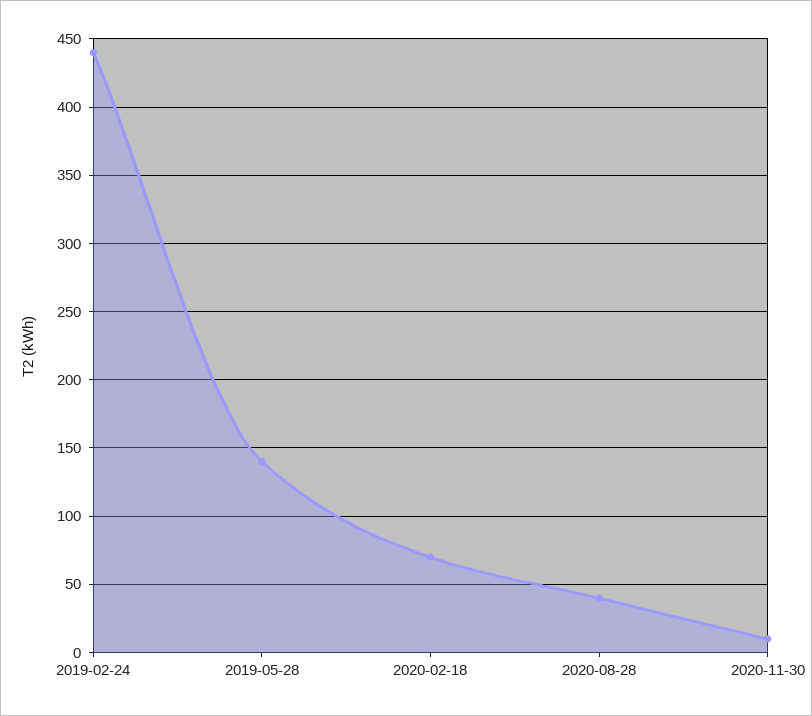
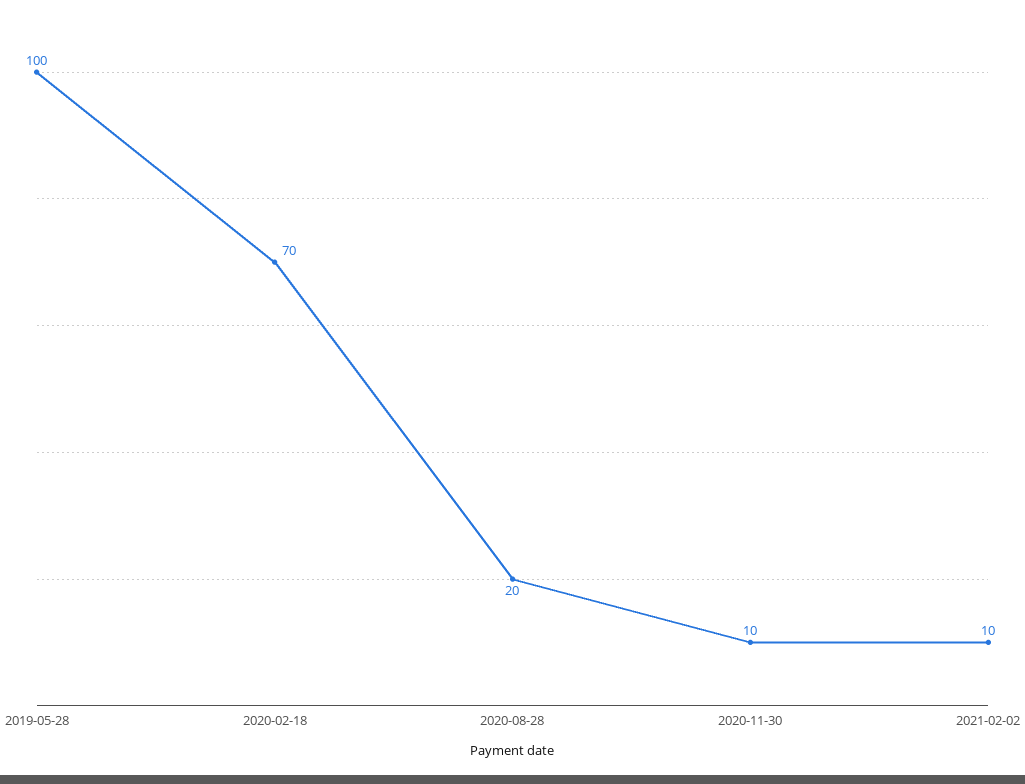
2019-02-24: 440 -> none
2019-05-28: 140 -> 100
2020-08-28: 40 -> 20
2021-02-02: none -> 10

